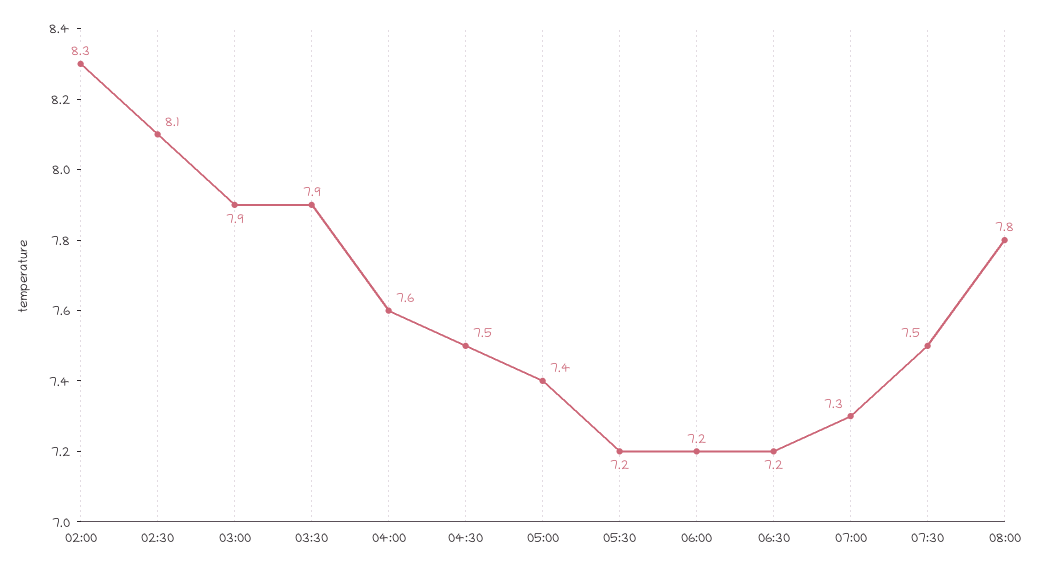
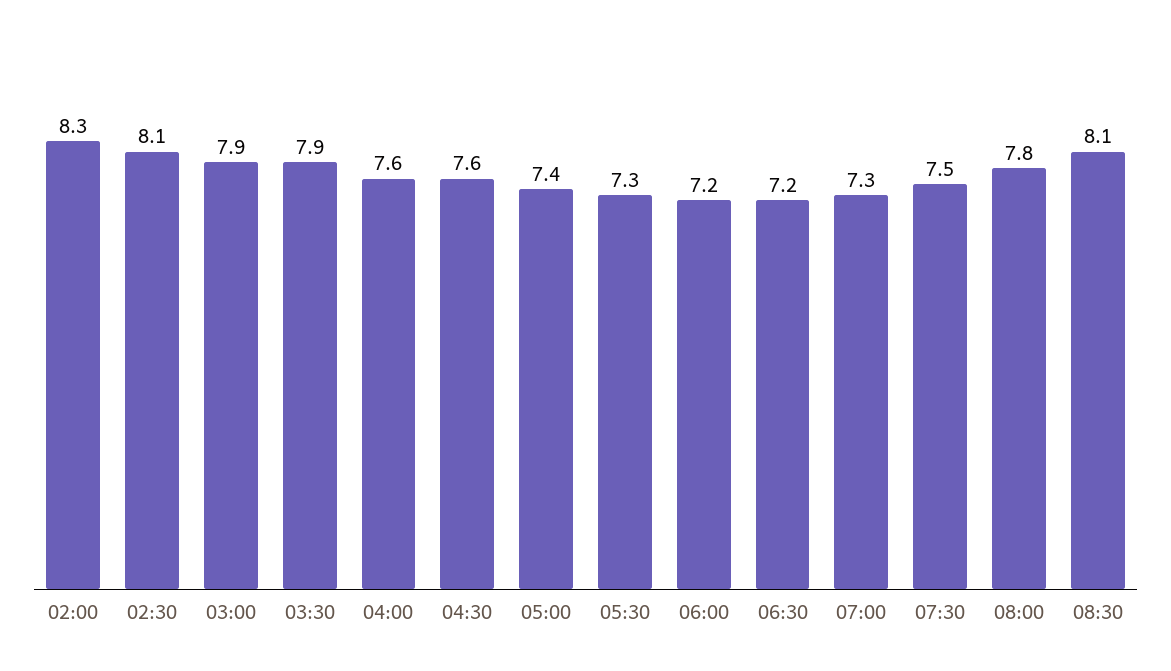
04:30: 7.5 -> 7.6
05:30: 7.2 -> 7.3
08:30: none -> 8.1

